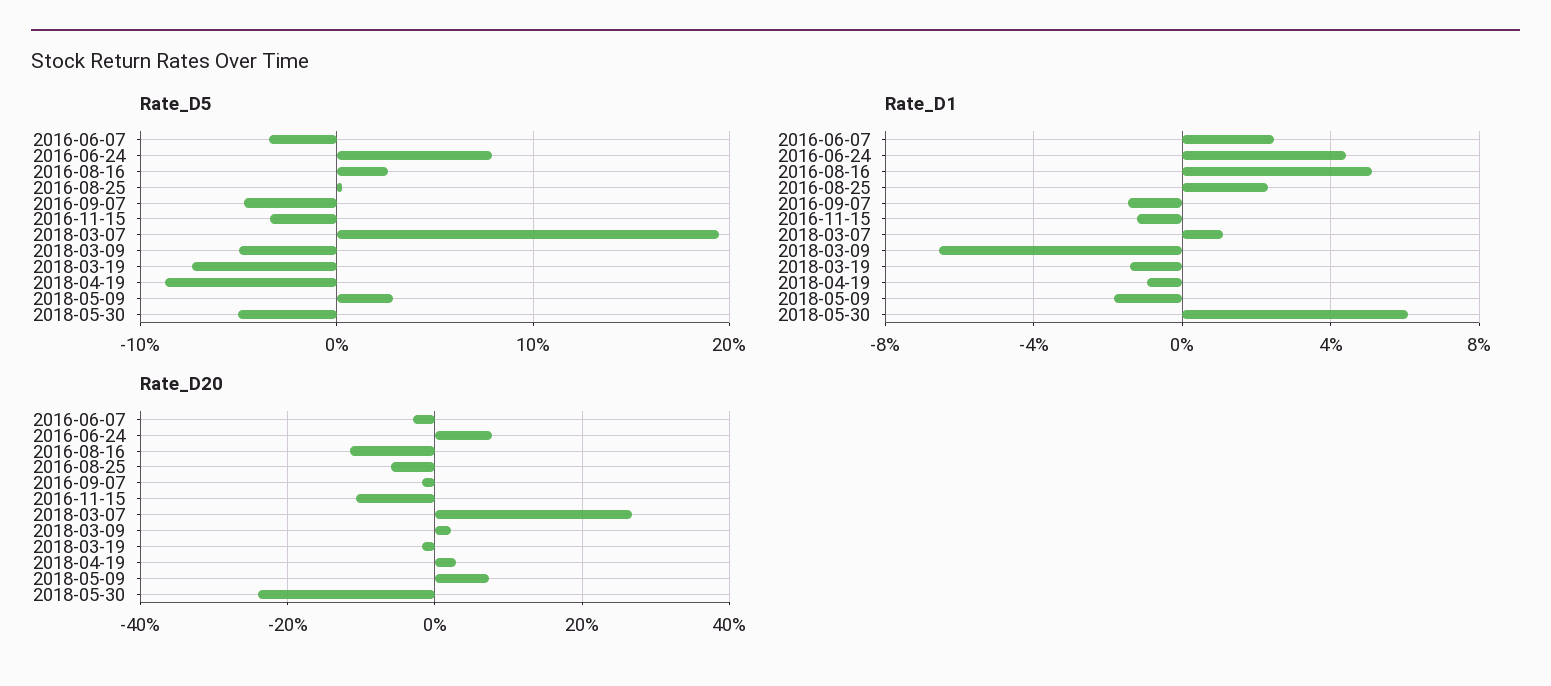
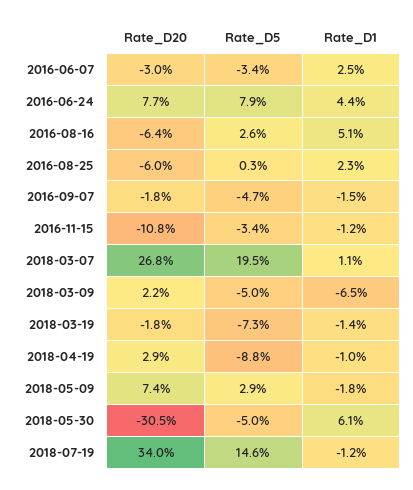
Rate_D20, 2016-08-16: -12 -> -6.4
Rate_D20, 2018-05-30: -24 -> -30.5
Rate_D20, 2018-07-19: none -> 34
Rate_D5, 2018-07-19: none -> 14.6
Rate_D1, 2018-07-19: none -> -1.2

